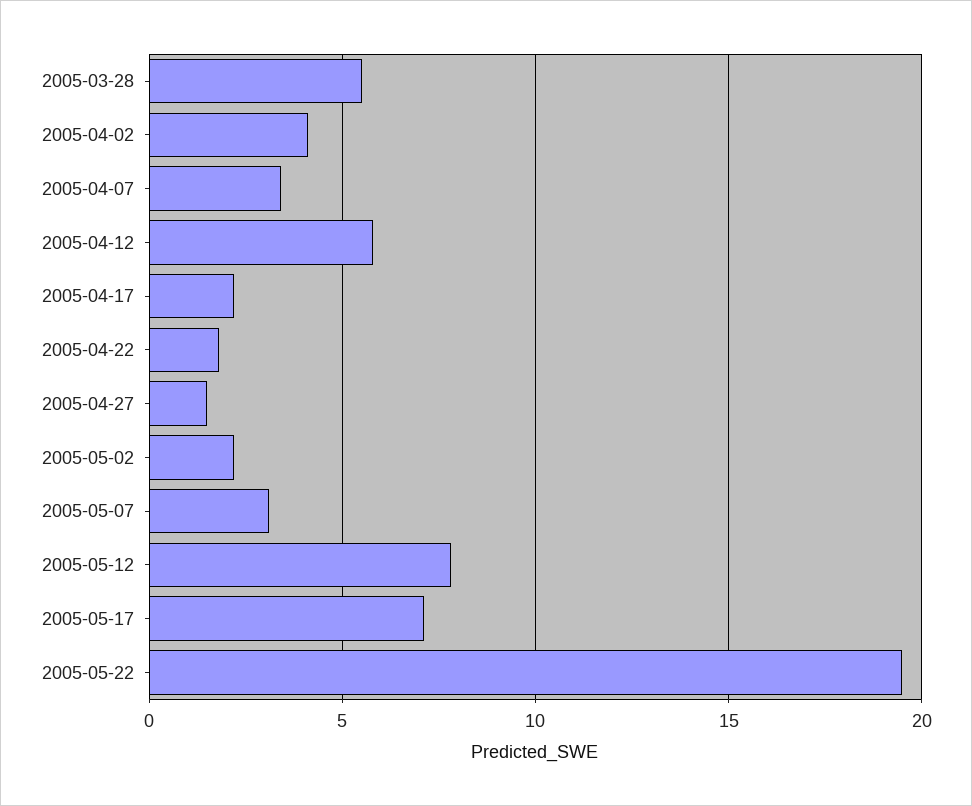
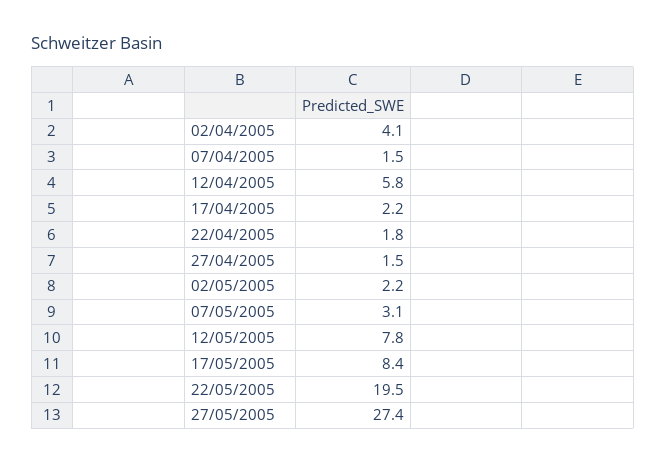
2005-03-28: 5.5 -> none
2005-04-07: 3.5 -> 1.5
2005-05-17: 7 -> 8.4
27/05/2005: none -> 27.4

